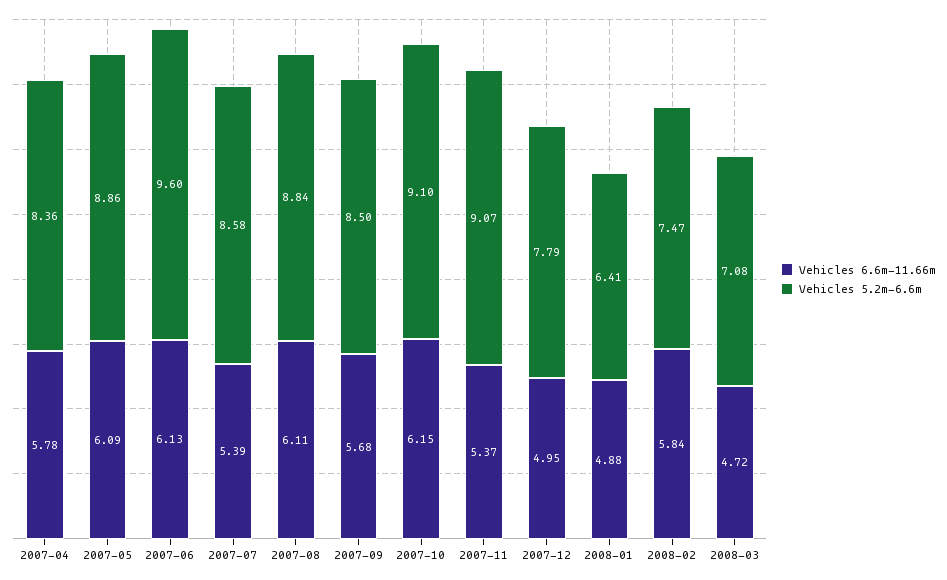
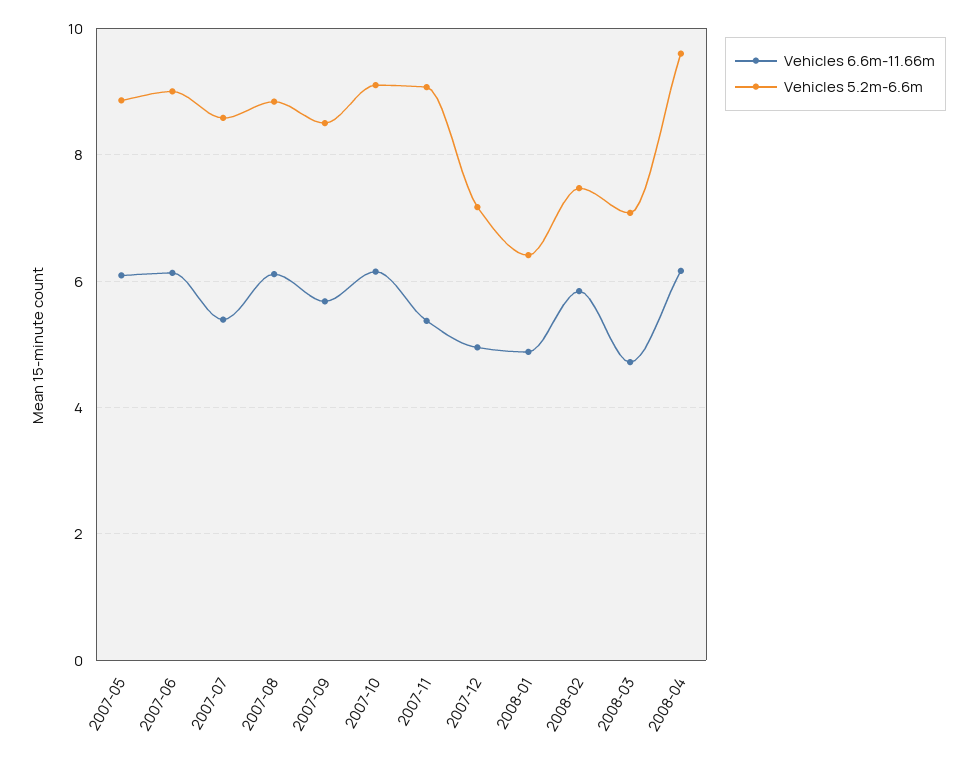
Vehicles 6.6m-11.66m, 2007-04: 5.78 -> none
Vehicles 5.2m-6.6m, 2007-04: 8.36 -> none
Vehicles 5.2m-6.6m, 2007-06: 9.6 -> 9
Vehicles 5.2m-6.6m, 2007-12: 7.79 -> 7.2
Vehicles 6.6m-11.66m, 2008-04: none -> 6.2
Vehicles 5.2m-6.6m, 2008-04: none -> 9.6

